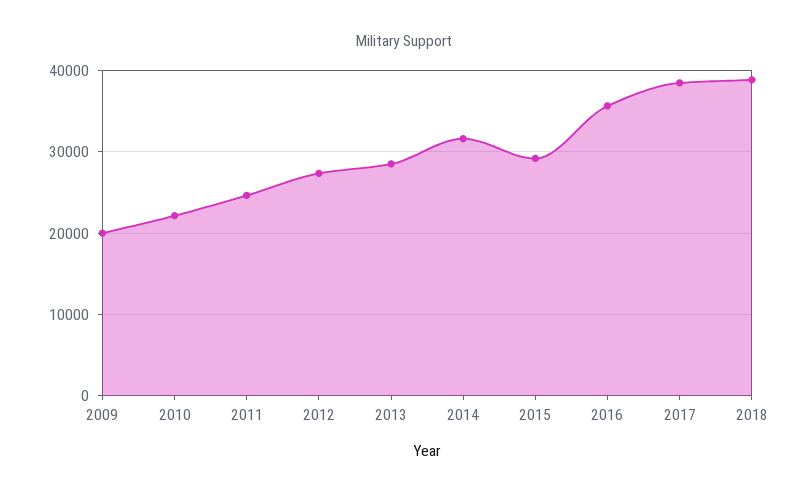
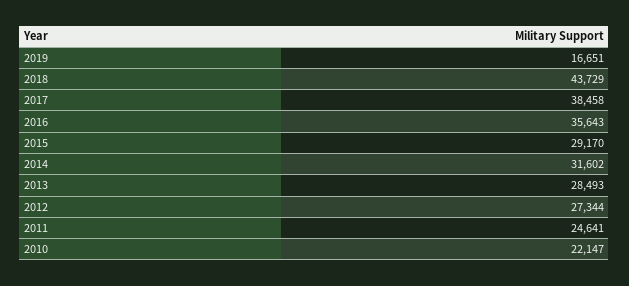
2009: 20000 -> none
2018: 39000 -> 43729
2019: none -> 16651

